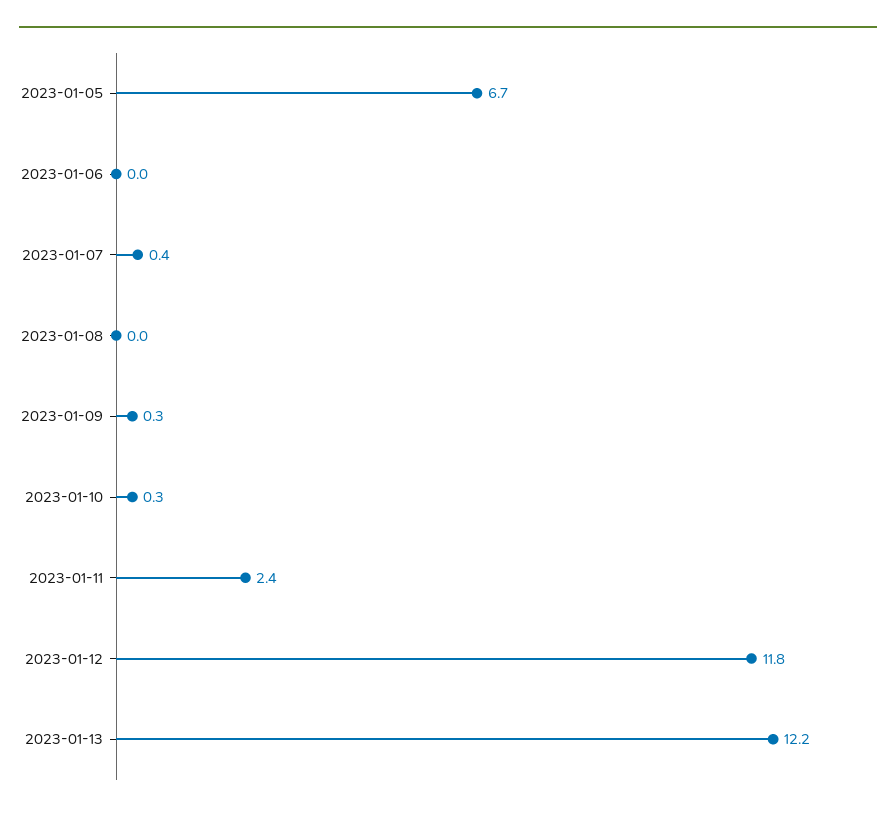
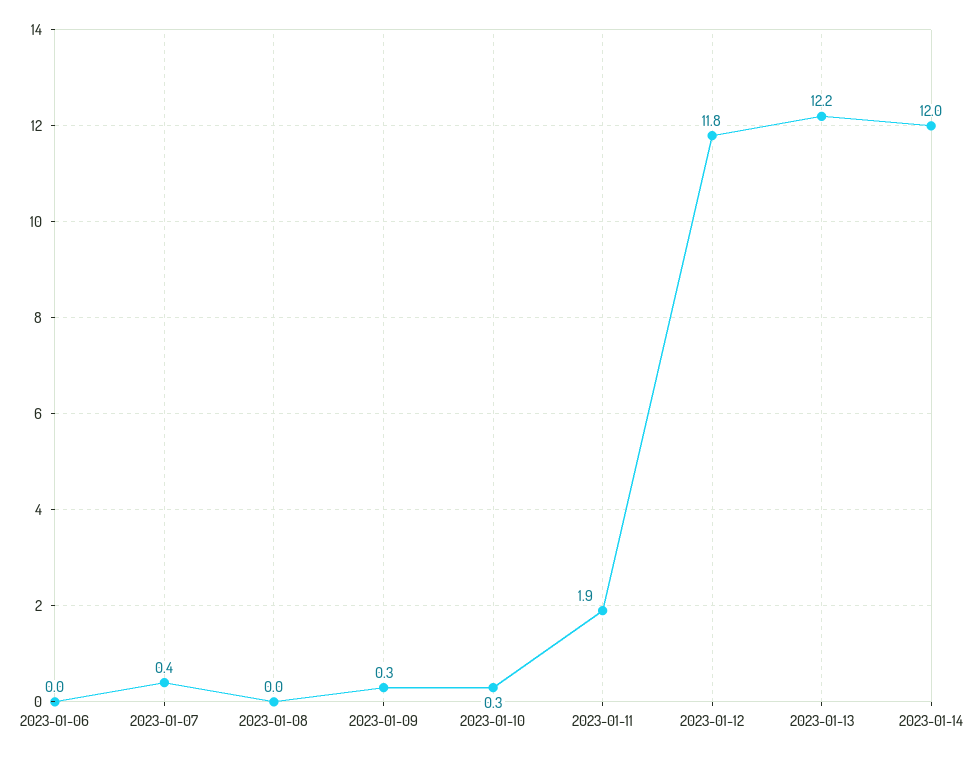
2023-01-05: 6.7 -> none
2023-01-11: 2.4 -> 1.9
2023-01-14: none -> 12

